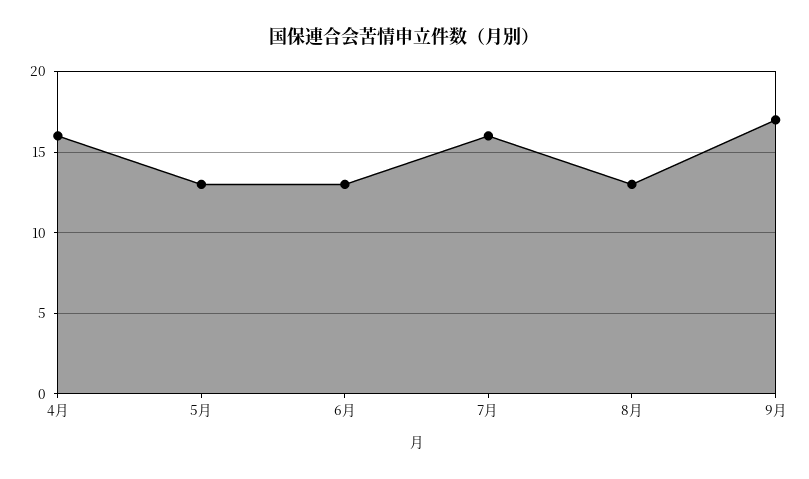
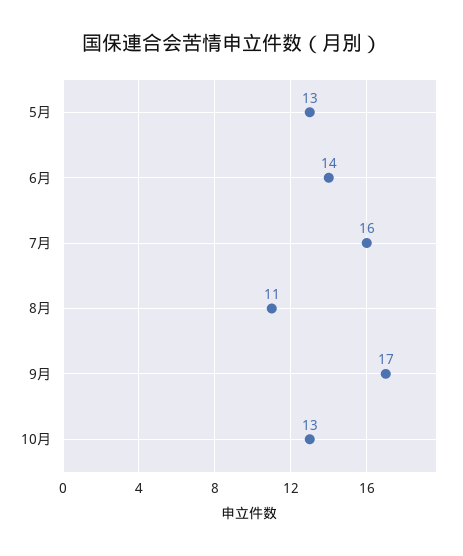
4月: 16 -> none
6月: 13 -> 14
8月: 13 -> 11
10月: none -> 13

